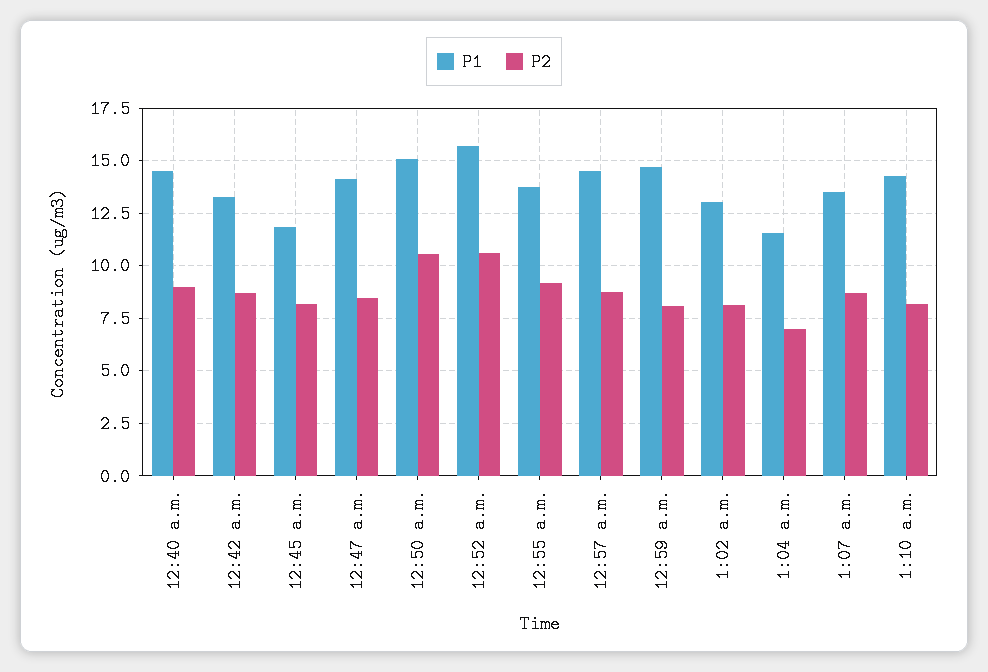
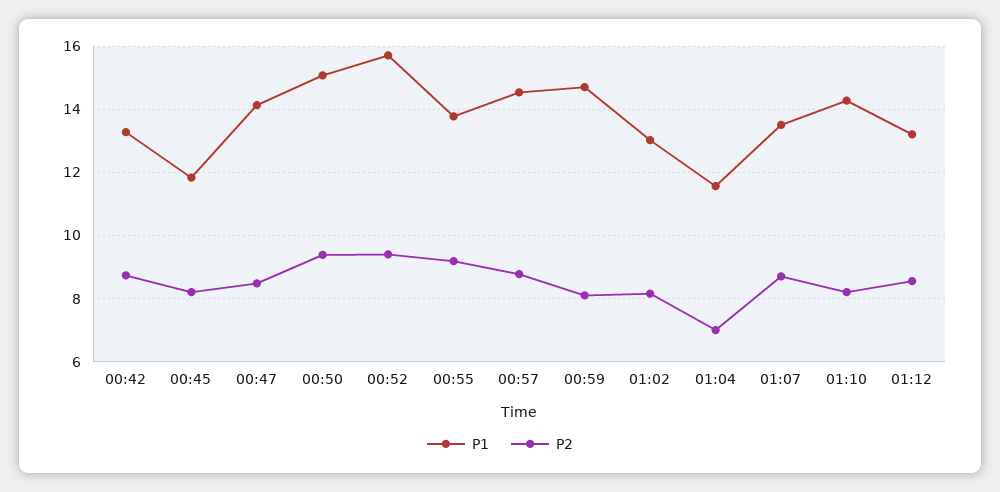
P1, 12:40 a.m.: 14.5 -> none
P2, 12:40 a.m.: 9 -> none
P2, 12:50 a.m.: 10.5 -> 9.4
P2, 12:52 a.m.: 10.5 -> 9.4
P1, 01:12: none -> 13.2
P2, 01:12: none -> 8.6

